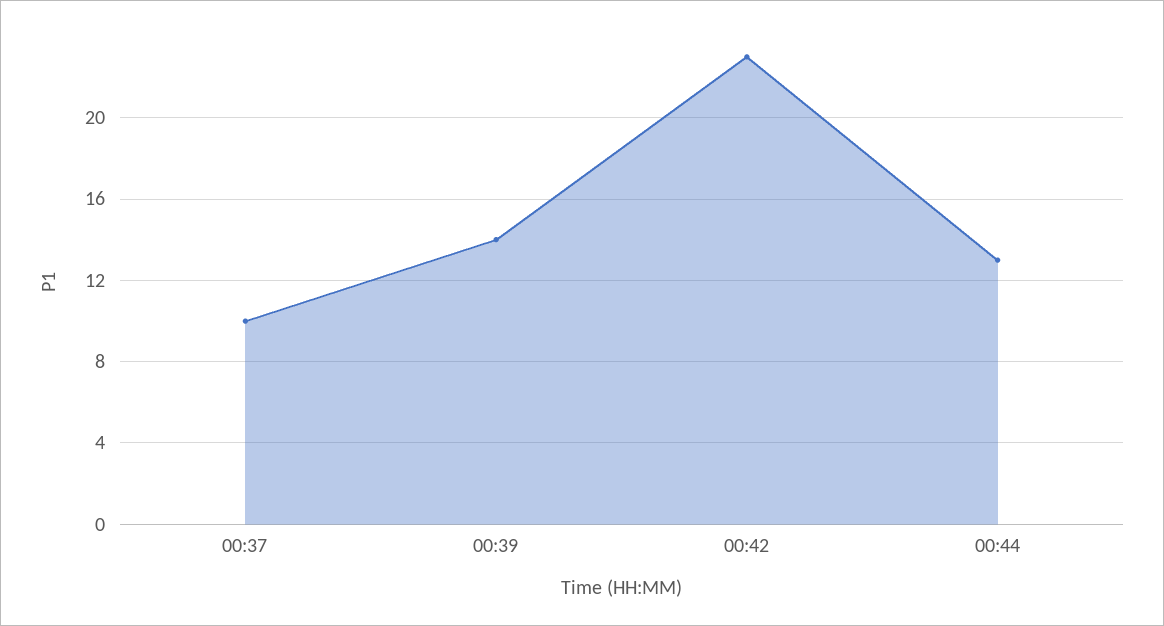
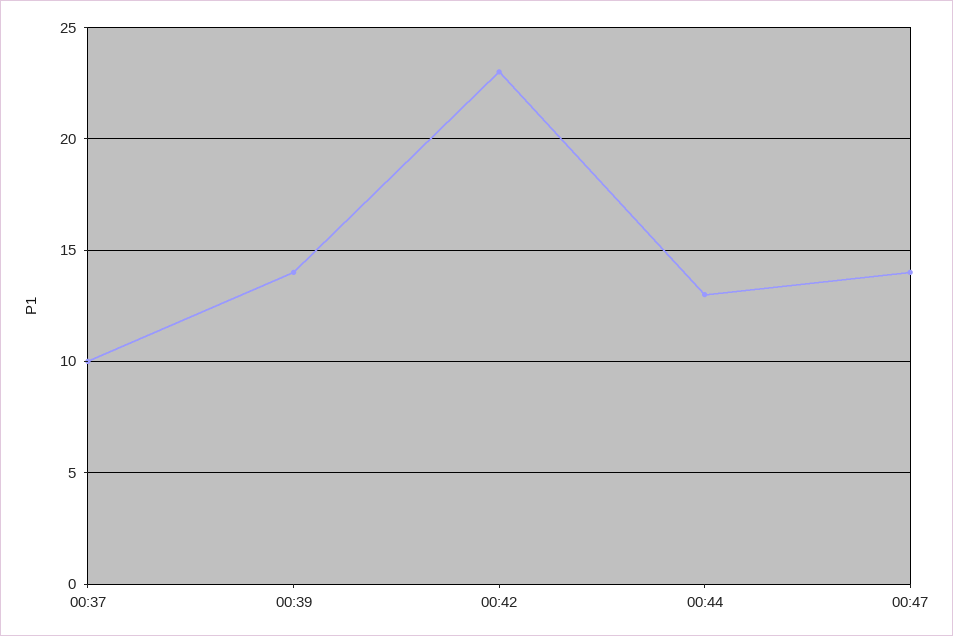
00:47: none -> 14

